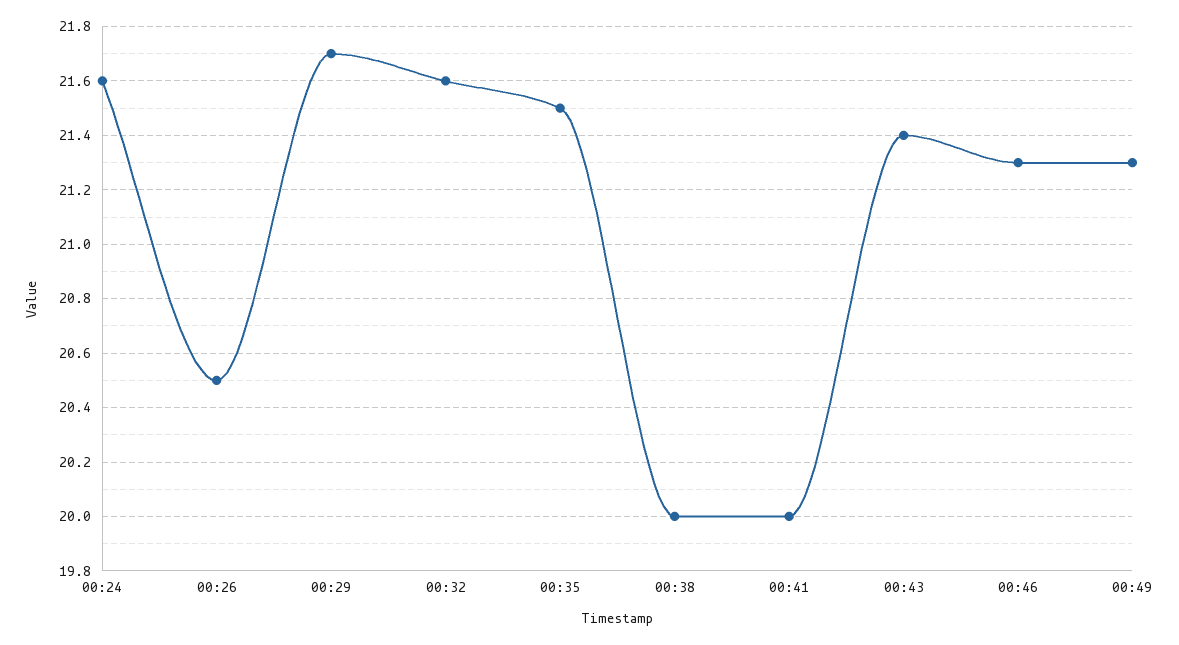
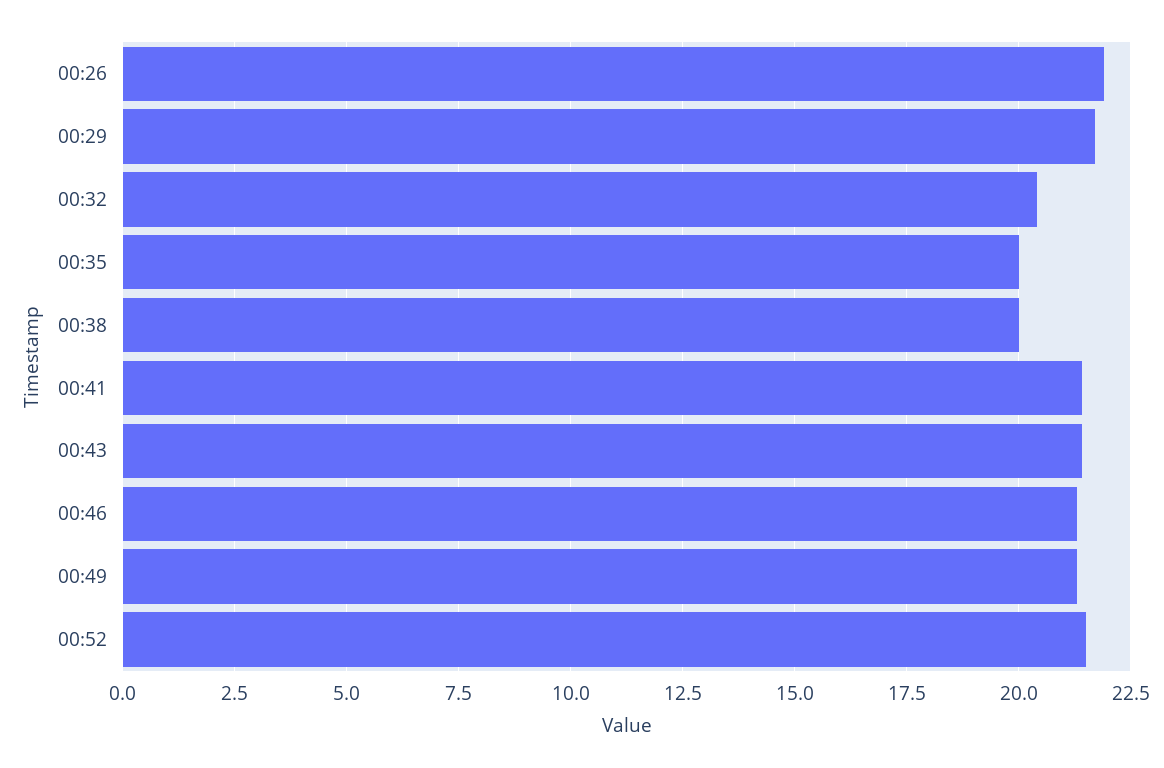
00:24: 21.6 -> none
00:26: 20.5 -> 22
00:32: 21.6 -> 20.5
00:35: 21.5 -> 20
00:41: 20 -> 21.5
00:52: none -> 21.5

